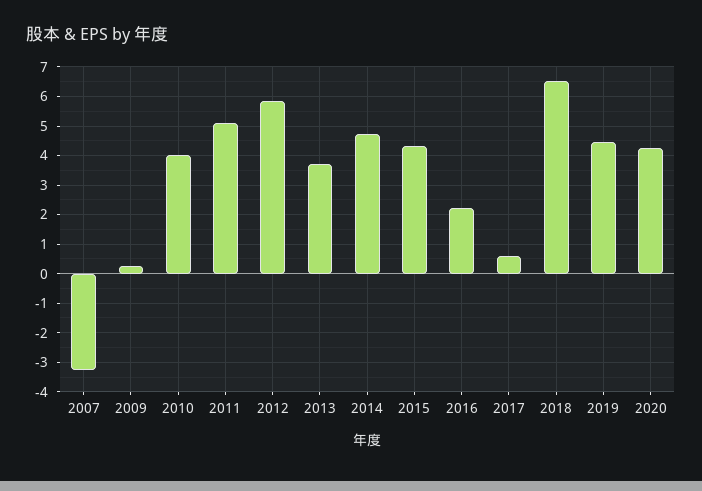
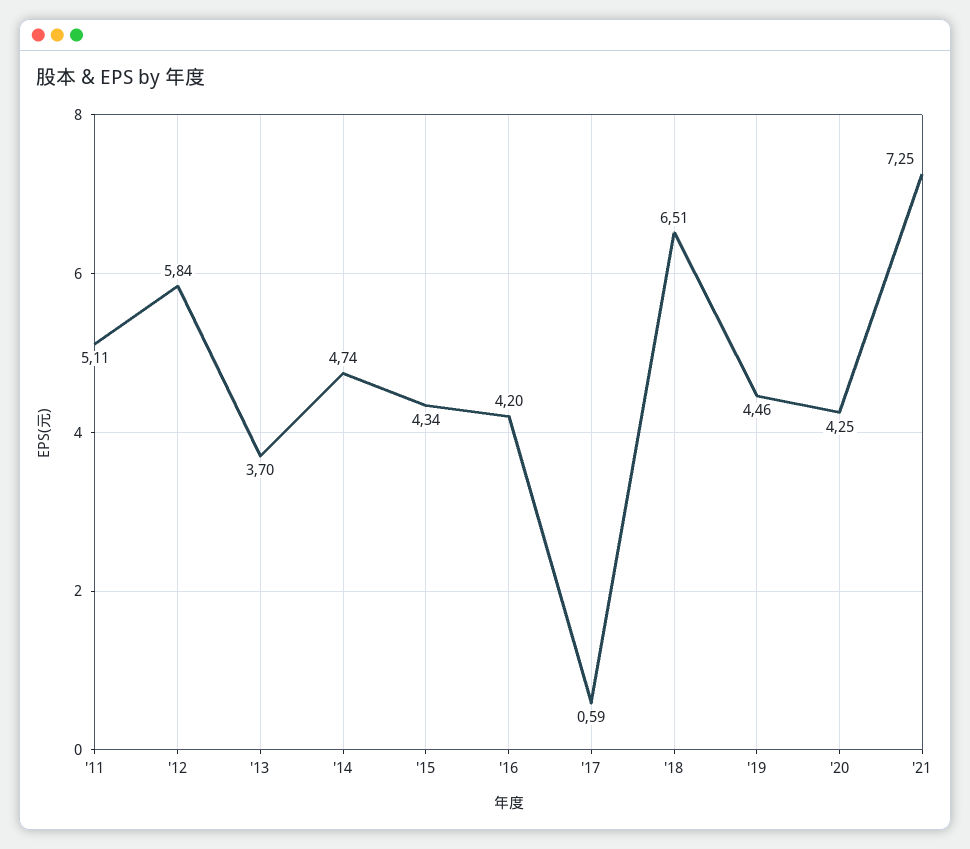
2007: -3.25 -> none
2009: 0.25 -> none
2010: 4 -> none
2016: 2.25 -> 4.2
'21: none -> 7.25

